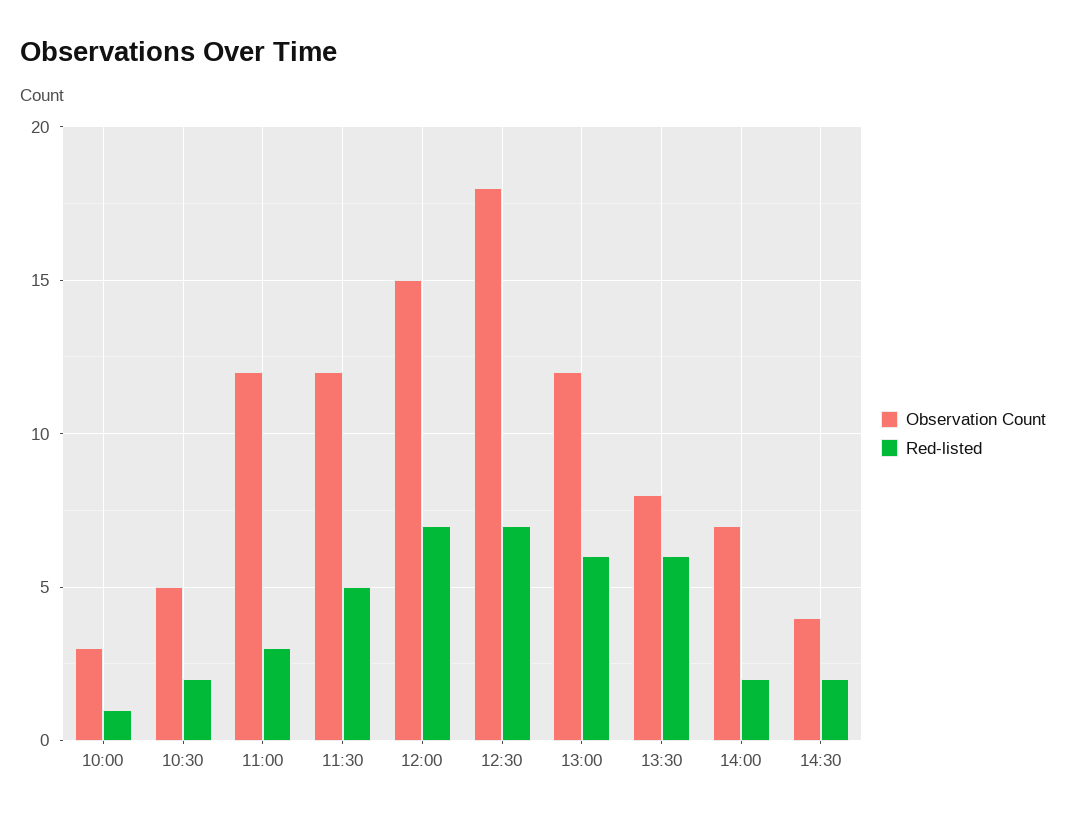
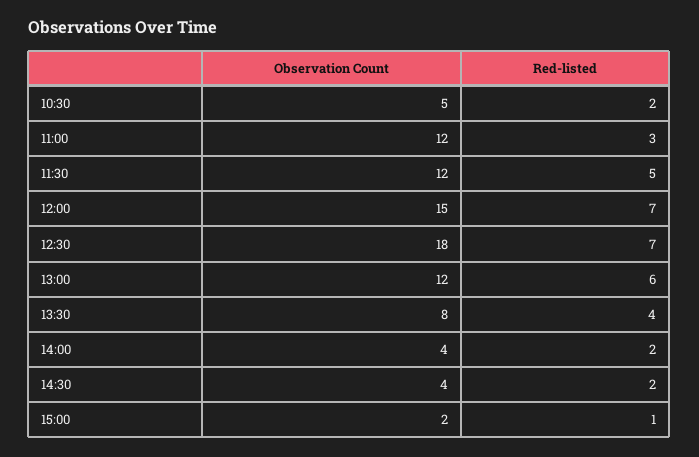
Observation Count, 10:00: 3 -> none
Red-listed, 10:00: 1 -> none
Red-listed, 13:30: 6 -> 4
Observation Count, 14:00: 7 -> 4
Observation Count, 15:00: none -> 2
Red-listed, 15:00: none -> 1

